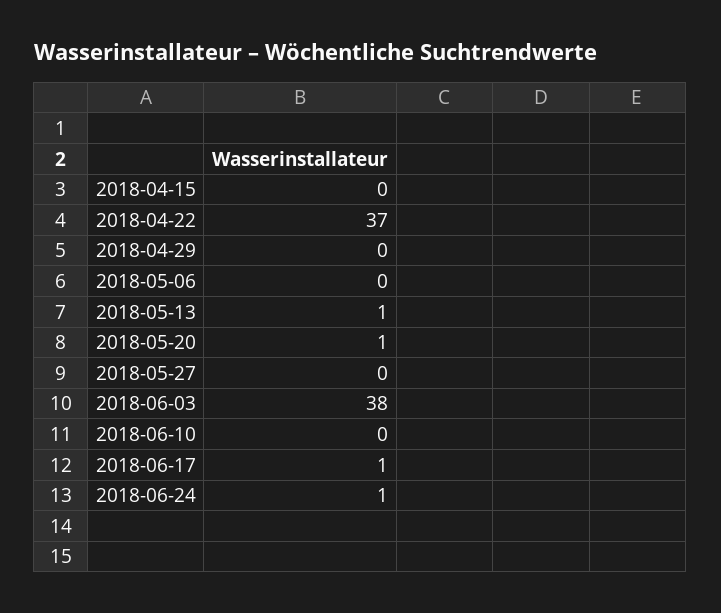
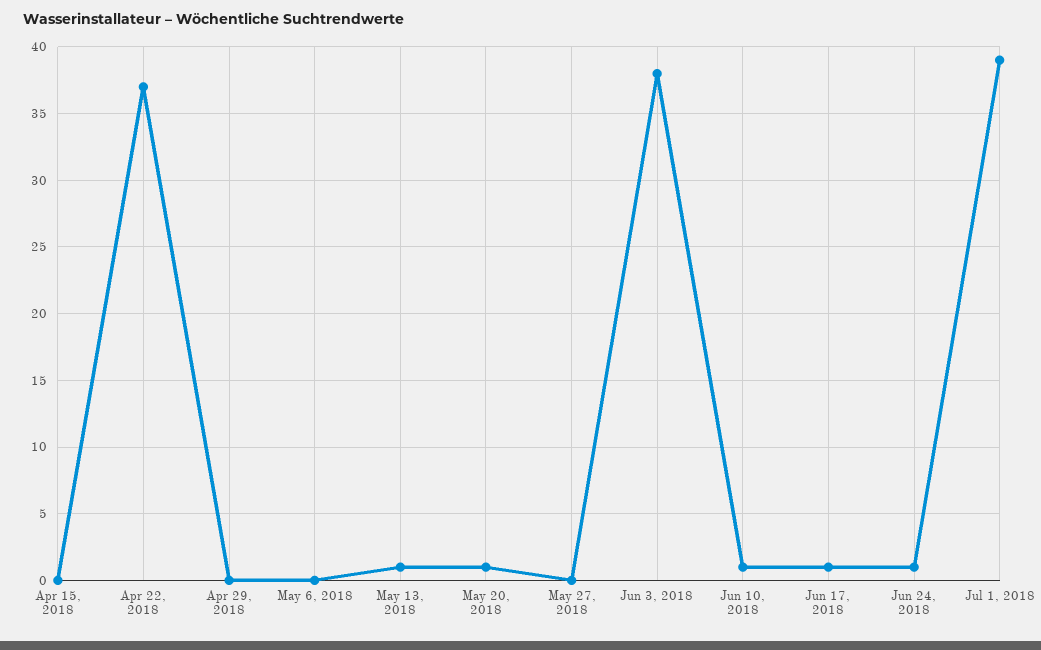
2018-06-10: 0 -> 1
Jul 1, 2018: none -> 39

